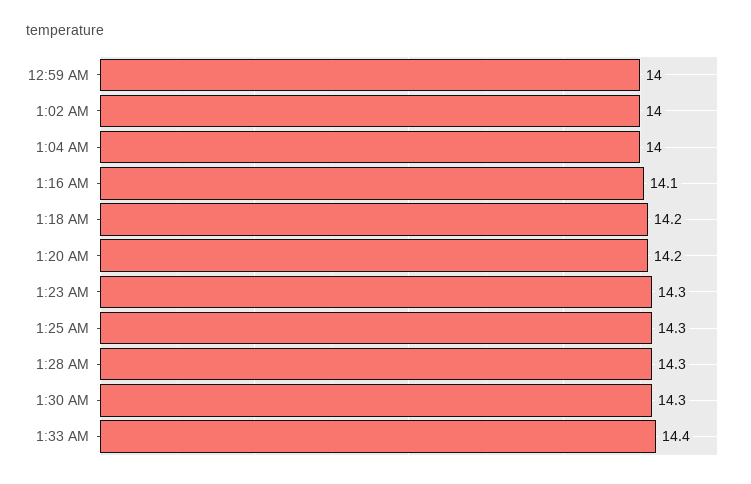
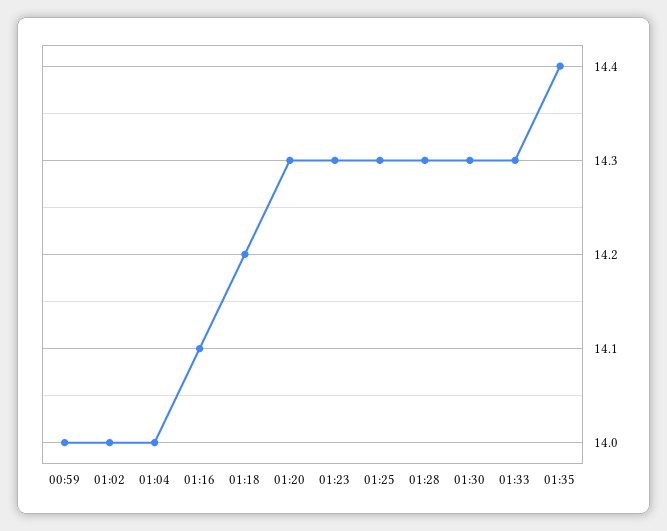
1:20 AM: 14.2 -> 14.3
1:33 AM: 14.4 -> 14.3
01:35: none -> 14.4

